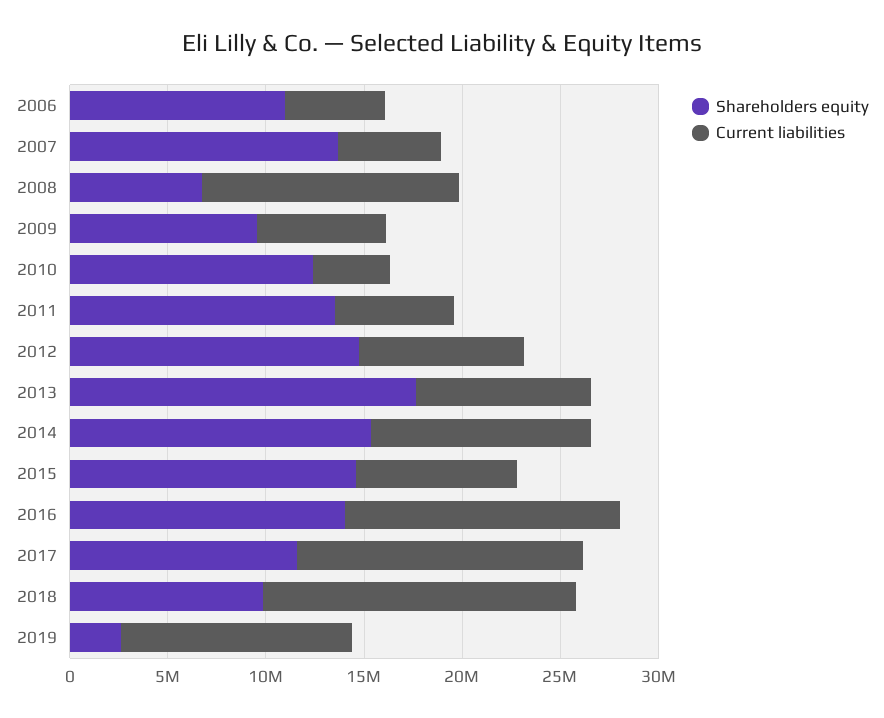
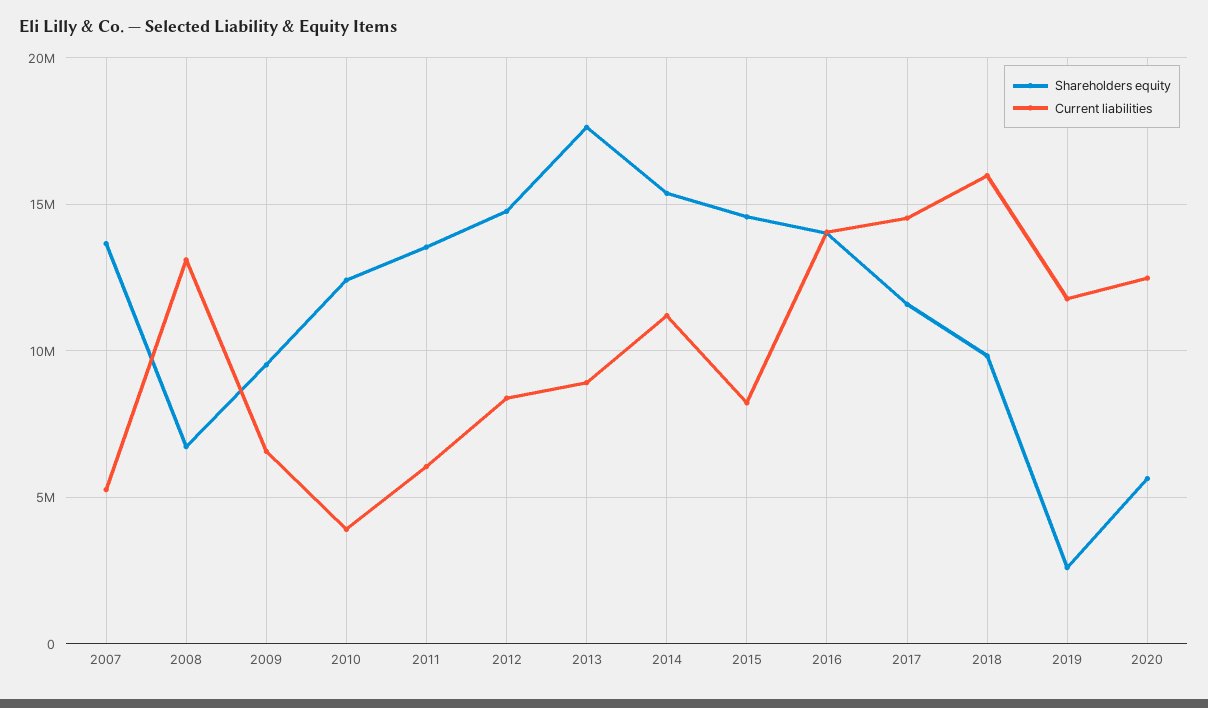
Shareholders equity, 2006: 11000000 -> none
Current liabilities, 2006: 5000000 -> none
Shareholders equity, 2020: none -> 5500000
Current liabilities, 2020: none -> 12500000

